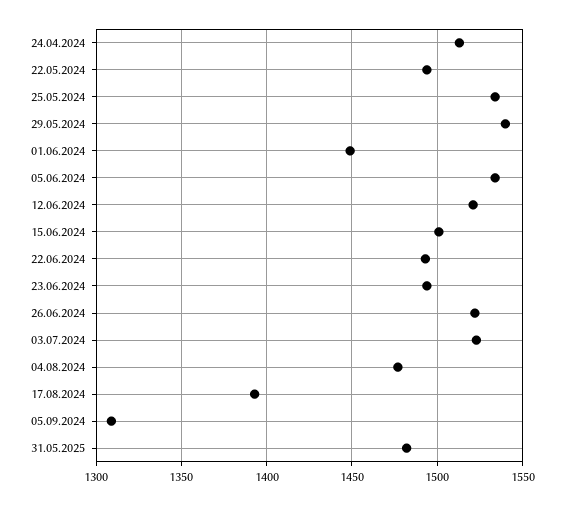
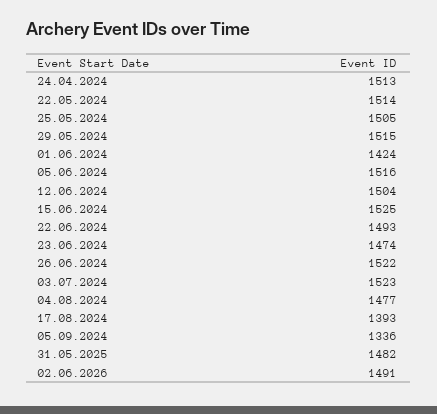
22.05.2024: 1495 -> 1514
25.05.2024: 1535 -> 1505
29.05.2024: 1540 -> 1515
01.06.2024: 1450 -> 1424
05.06.2024: 1535 -> 1516
12.06.2024: 1520 -> 1504
15.06.2024: 1500 -> 1525
23.06.2024: 1495 -> 1474
05.09.2024: 1310 -> 1336
02.06.2026: none -> 1491

